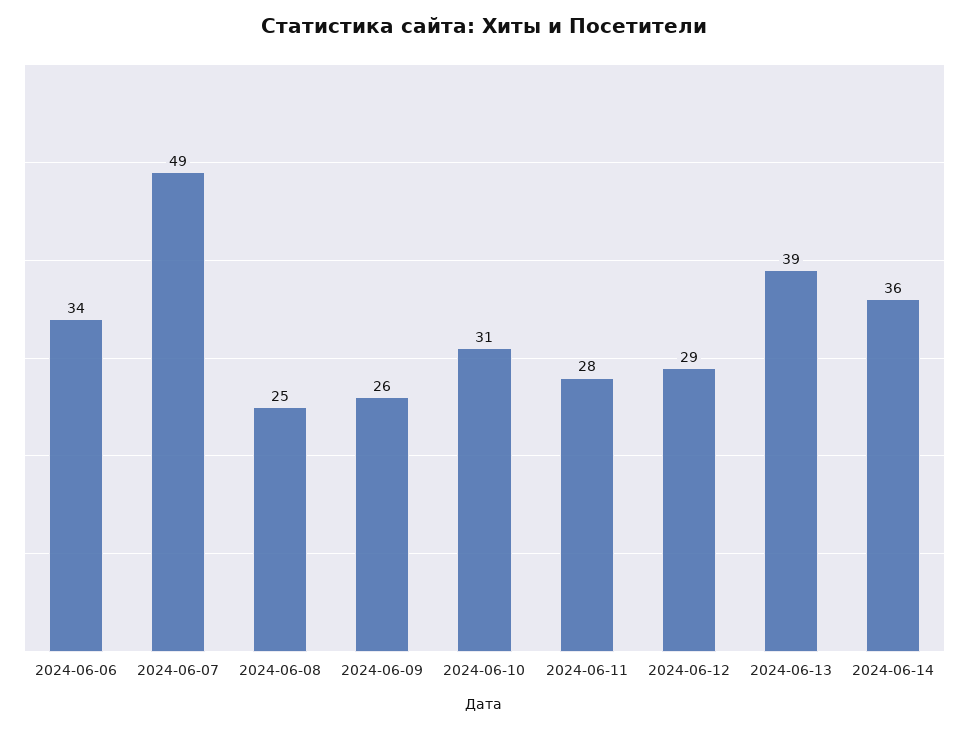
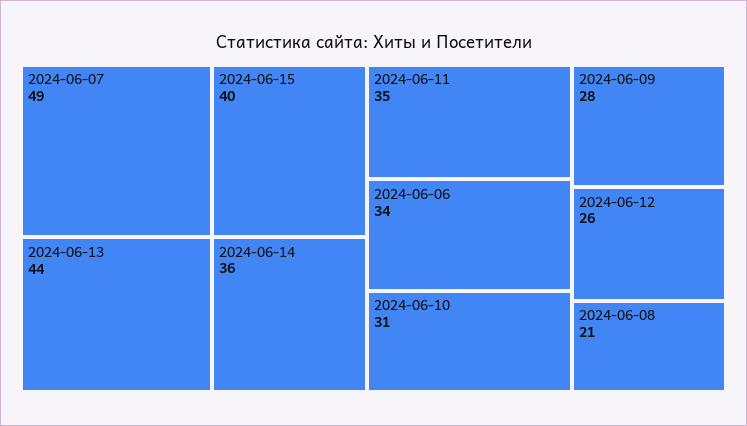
2024-06-08: 25 -> 21
2024-06-09: 26 -> 28
2024-06-11: 28 -> 35
2024-06-12: 29 -> 26
2024-06-13: 39 -> 44
2024-06-15: none -> 40

